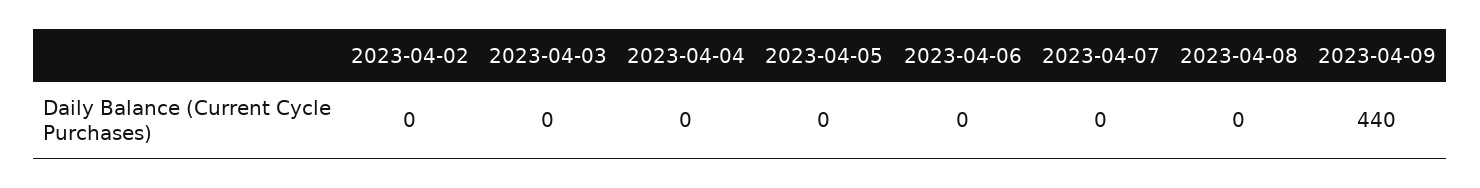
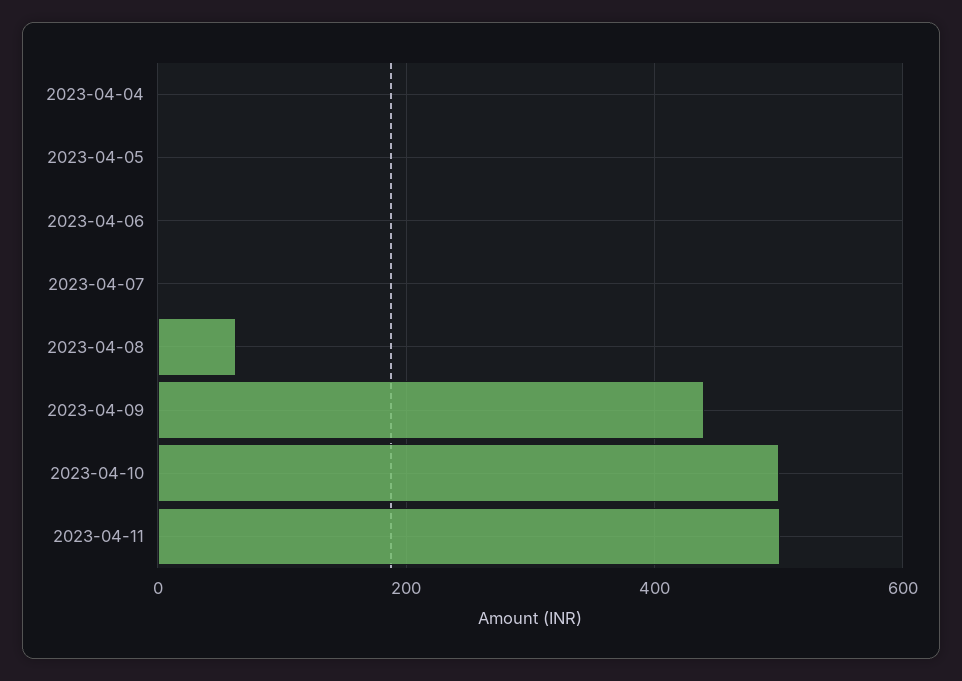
2023-04-02: 0 -> none
2023-04-03: 0 -> none
2023-04-08: 0 -> 60
2023-04-10: none -> 500
2023-04-11: none -> 500

